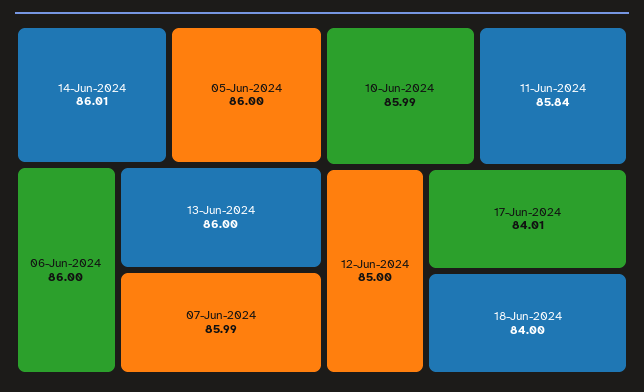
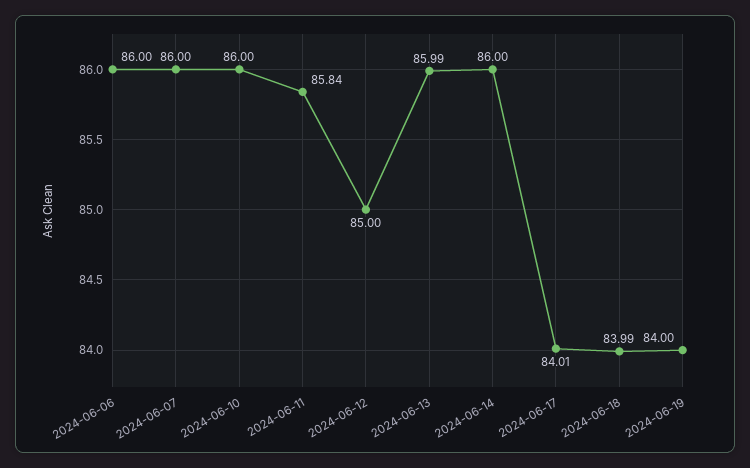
14-Jun-2024: 86.01 -> 86
05-Jun-2024: 86 -> none
13-Jun-2024: 86 -> 85.99
07-Jun-2024: 85.99 -> 86
10-Jun-2024: 85.99 -> 86
18-Jun-2024: 84 -> 83.99
2024-06-19: none -> 84

